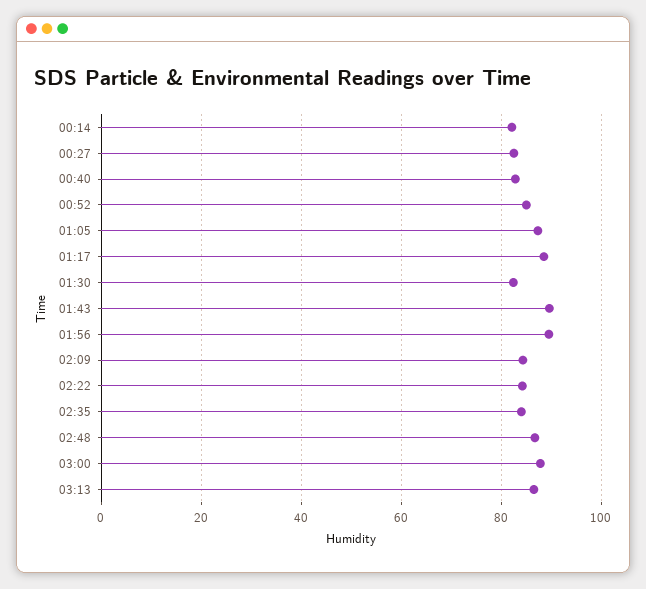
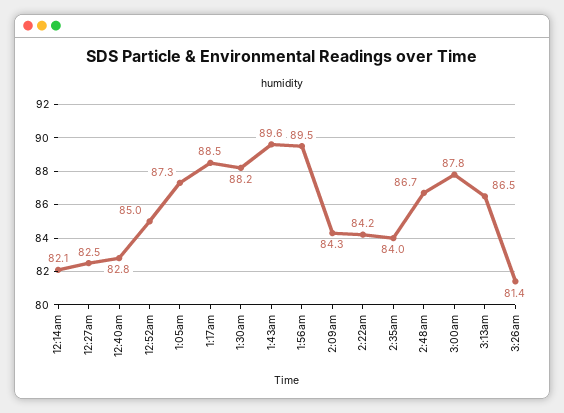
01:30: 82 -> 88.2
3:26am: none -> 81.4

